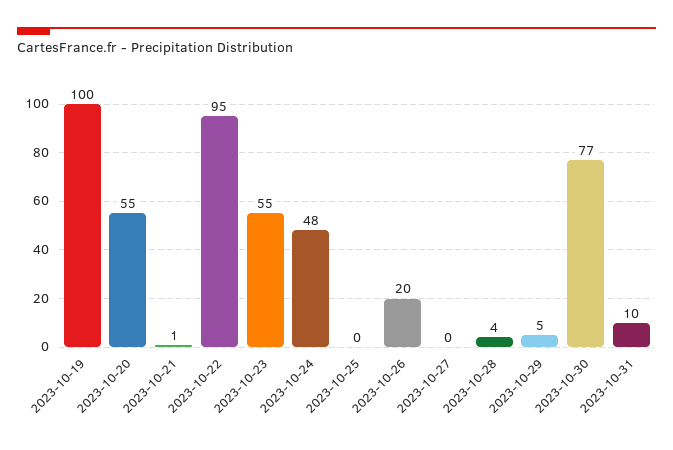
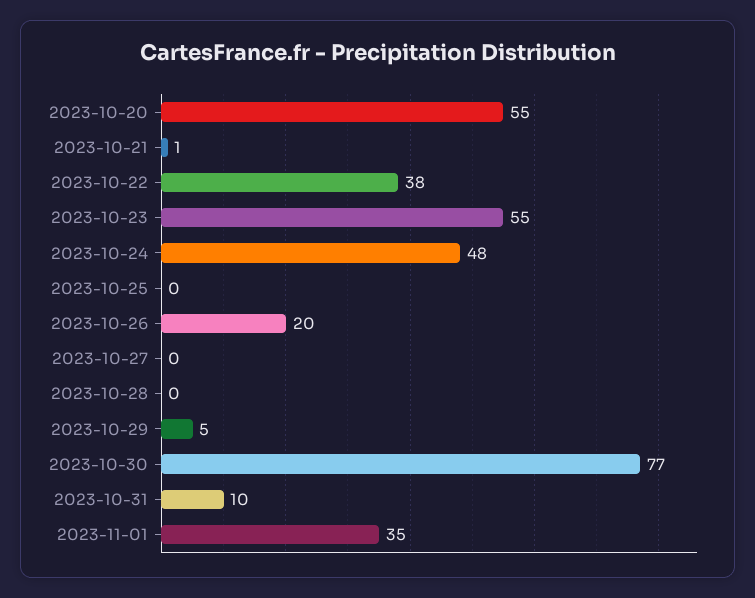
2023-10-19: 100 -> none
2023-10-22: 95 -> 38
2023-10-28: 4 -> 0
2023-11-01: none -> 35

